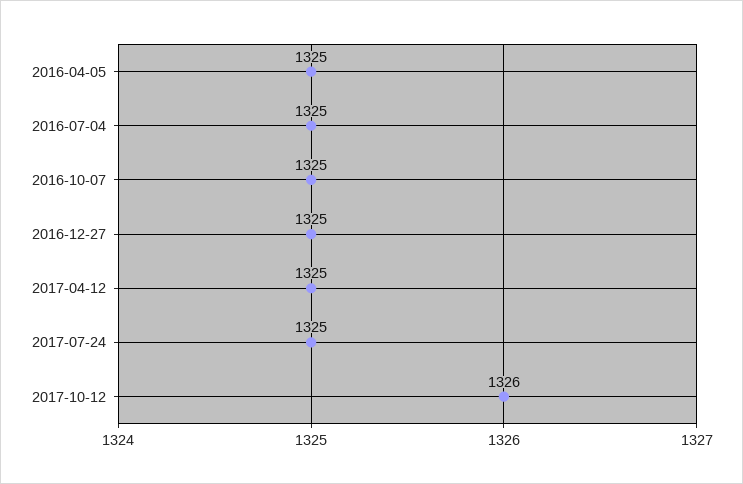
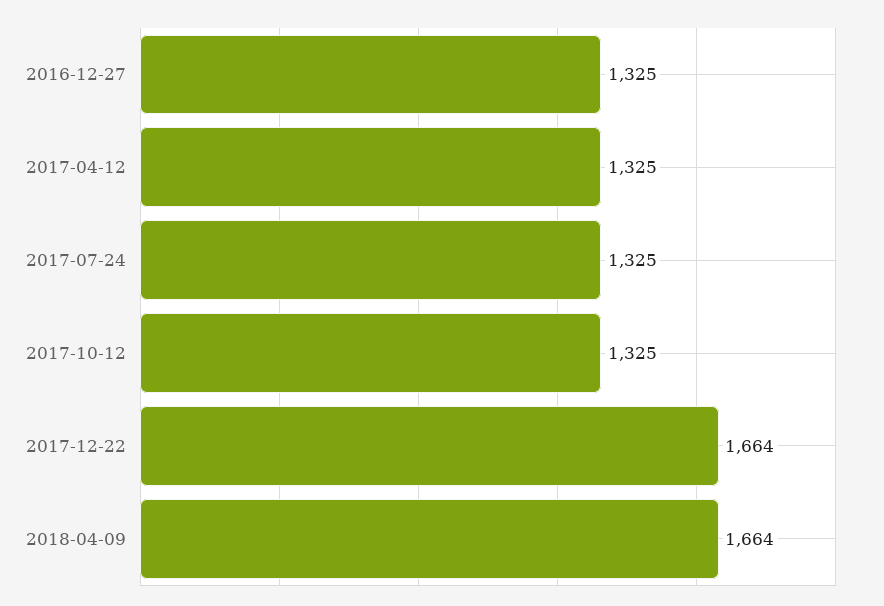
2016-04-05: 1325 -> none
2016-07-04: 1325 -> none
2016-10-07: 1325 -> none
2017-10-12: 1326 -> 1325
2017-12-22: none -> 1664
2018-04-09: none -> 1664

